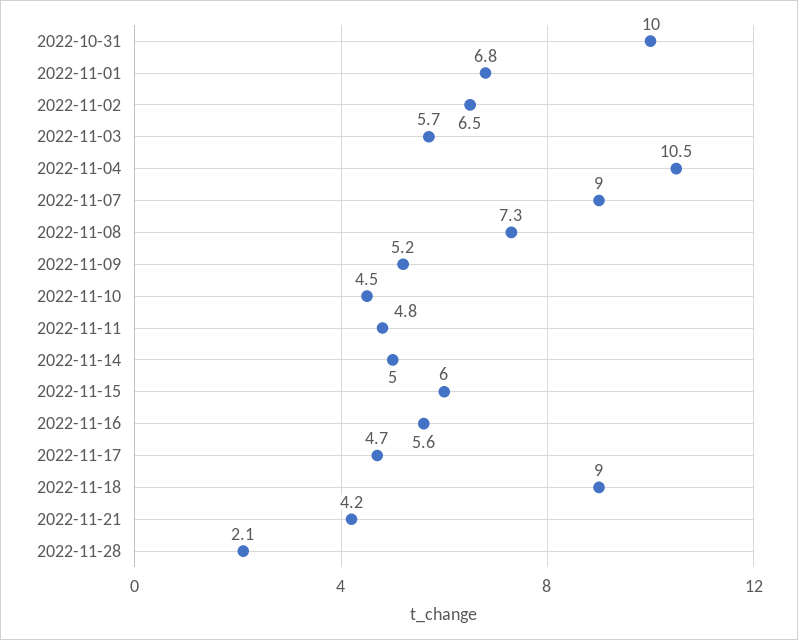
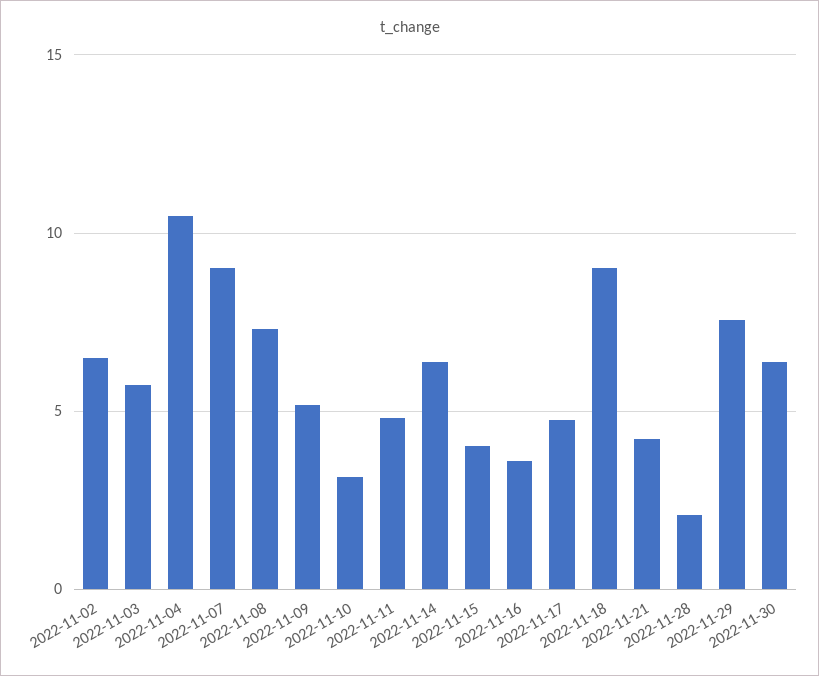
2022-10-31: 10 -> none
2022-11-01: 6.8 -> none
2022-11-10: 4.5 -> 3
2022-11-14: 5 -> 6.5
2022-11-15: 6 -> 4
2022-11-16: 5.6 -> 3.5
2022-11-29: none -> 7.5
2022-11-30: none -> 6.5

